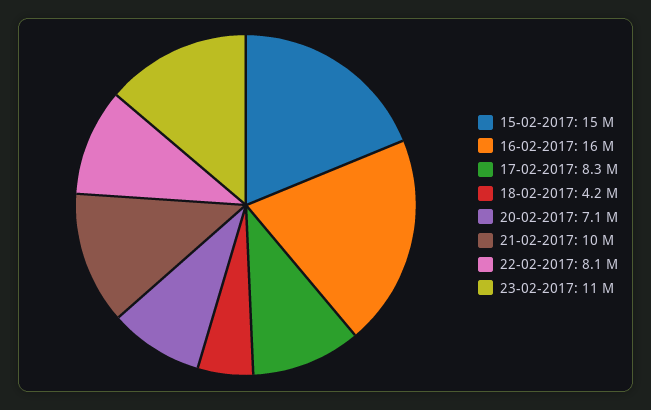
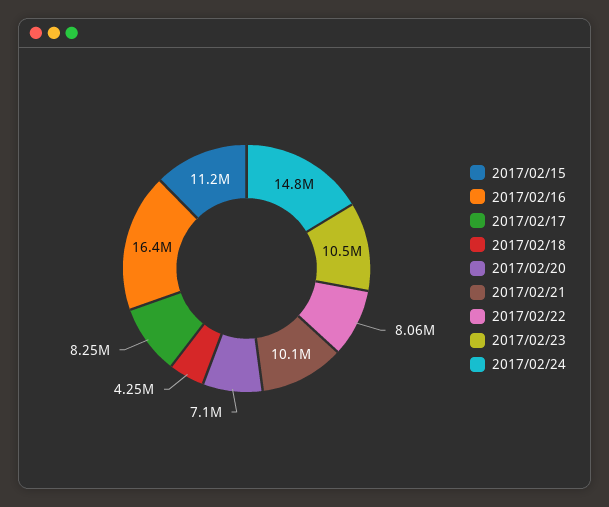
15-02-2017: 15000000 -> 11200000
2017/02/24: none -> 14800000

